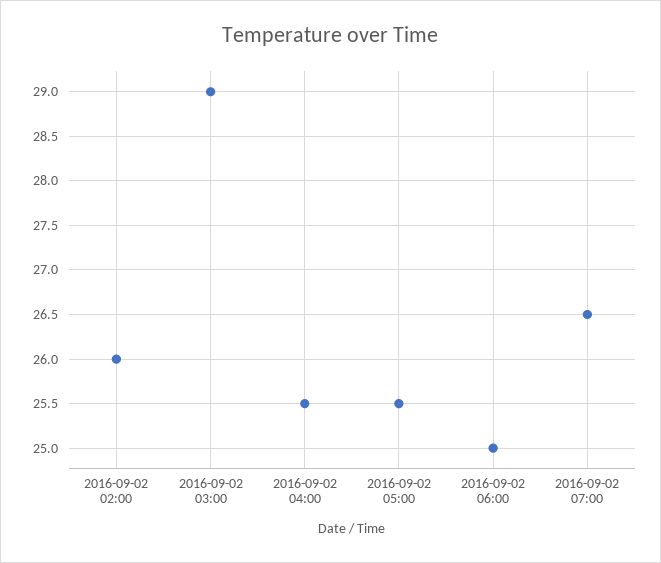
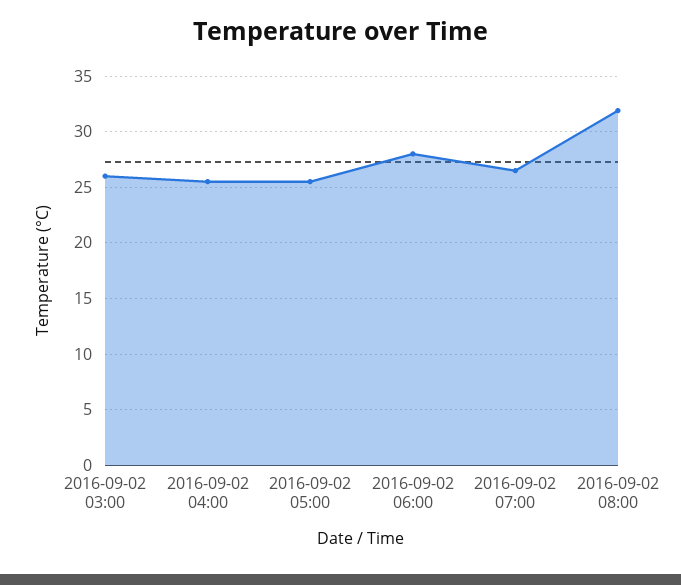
2016-09-02 02:00: 26 -> none
2016-09-02 03:00: 29 -> 26
2016-09-02 06:00: 25 -> 28
2016-09-02 08:00: none -> 32

